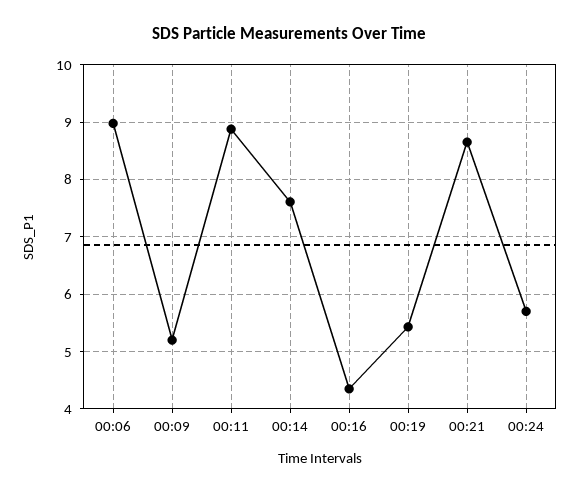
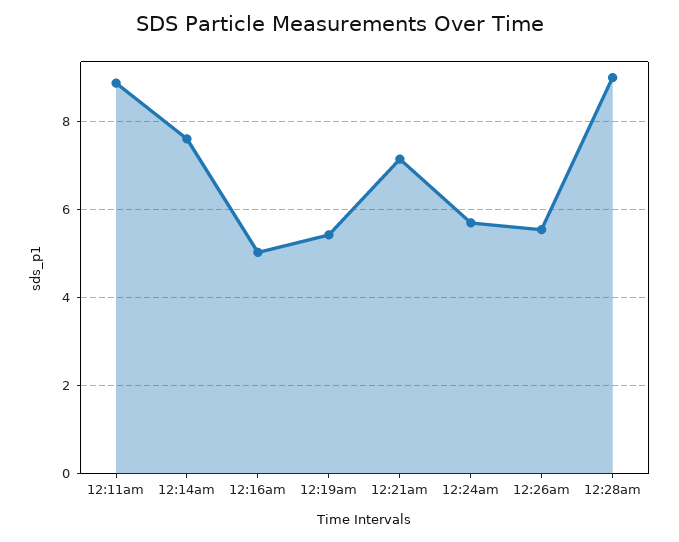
00:06: 9 -> none
00:09: 5.2 -> none
00:16: 4.4 -> 5
00:21: 8.6 -> 7.2
12:26am: none -> 5.6
12:28am: none -> 9

